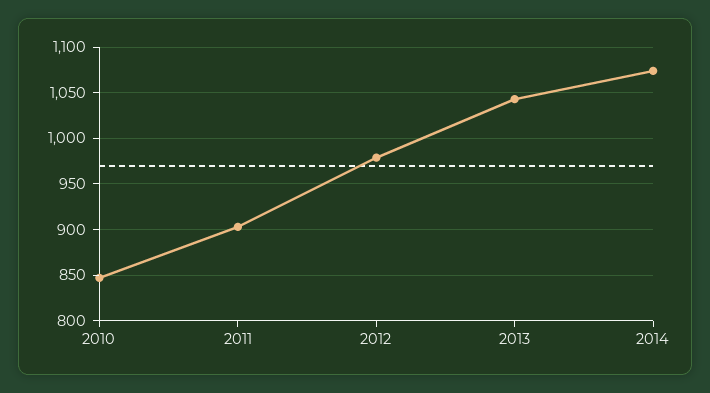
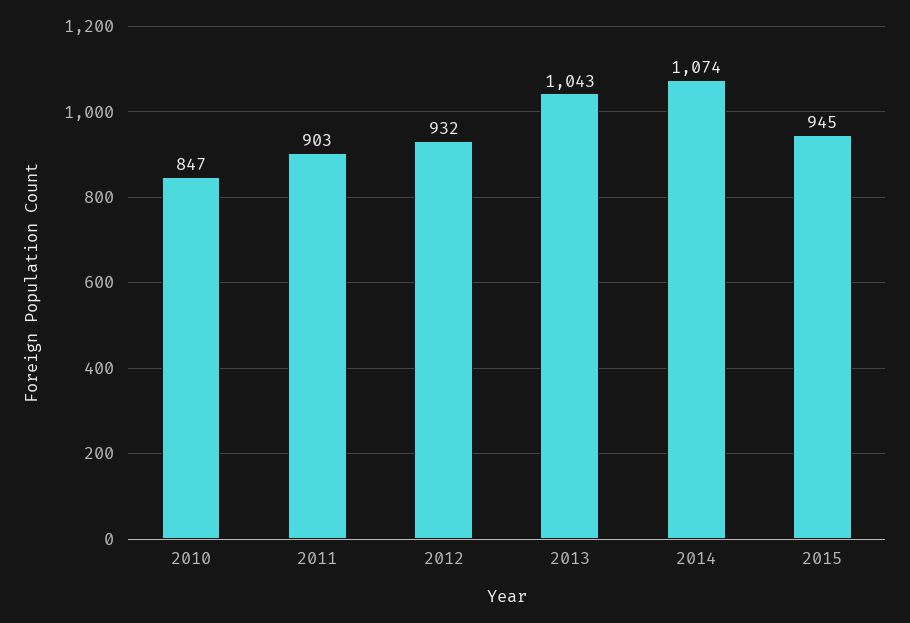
2012: 980 -> 932
2015: none -> 945

